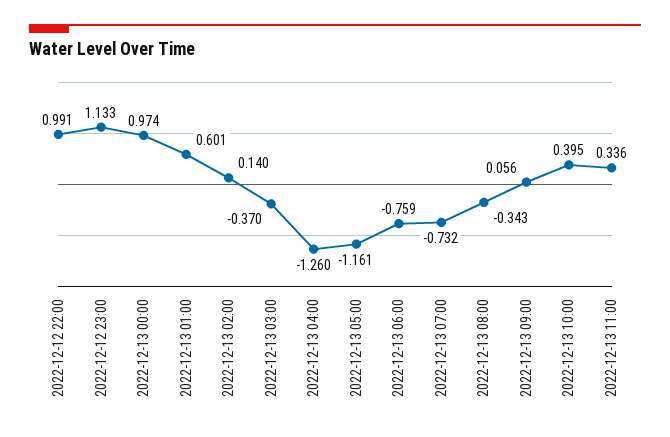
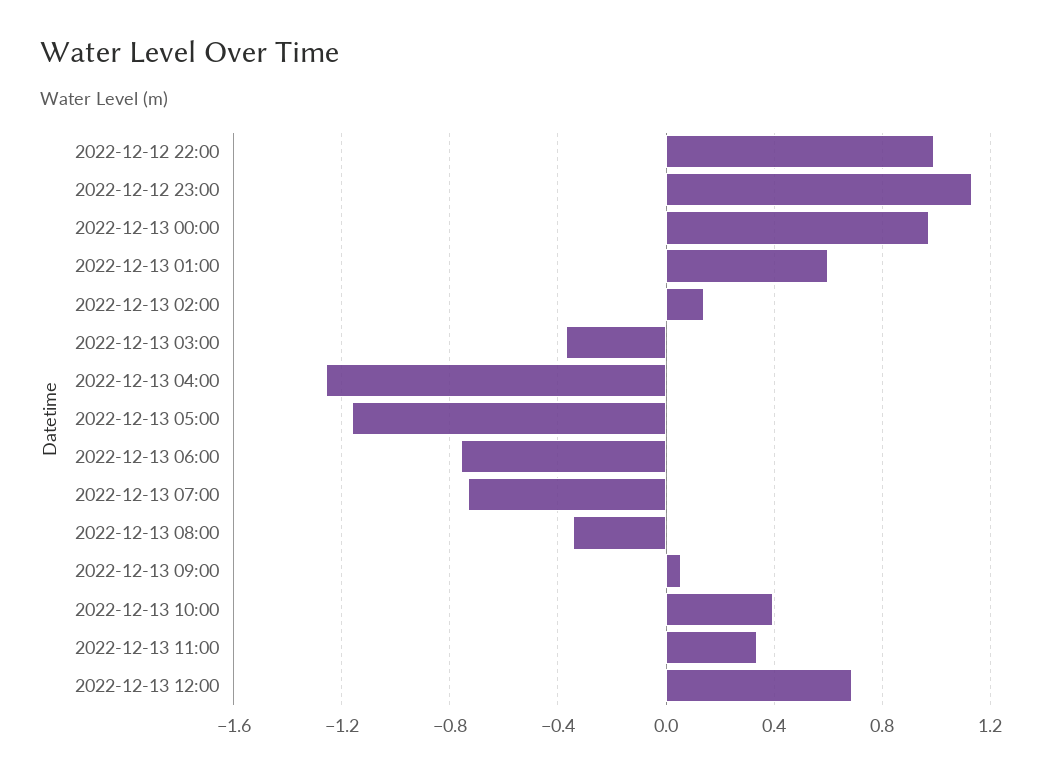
2022-12-13 12:00: none -> 0.7

